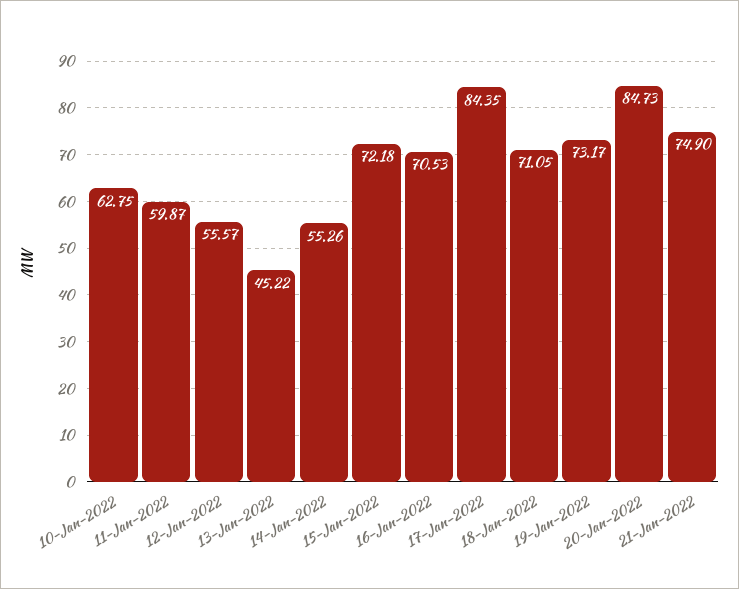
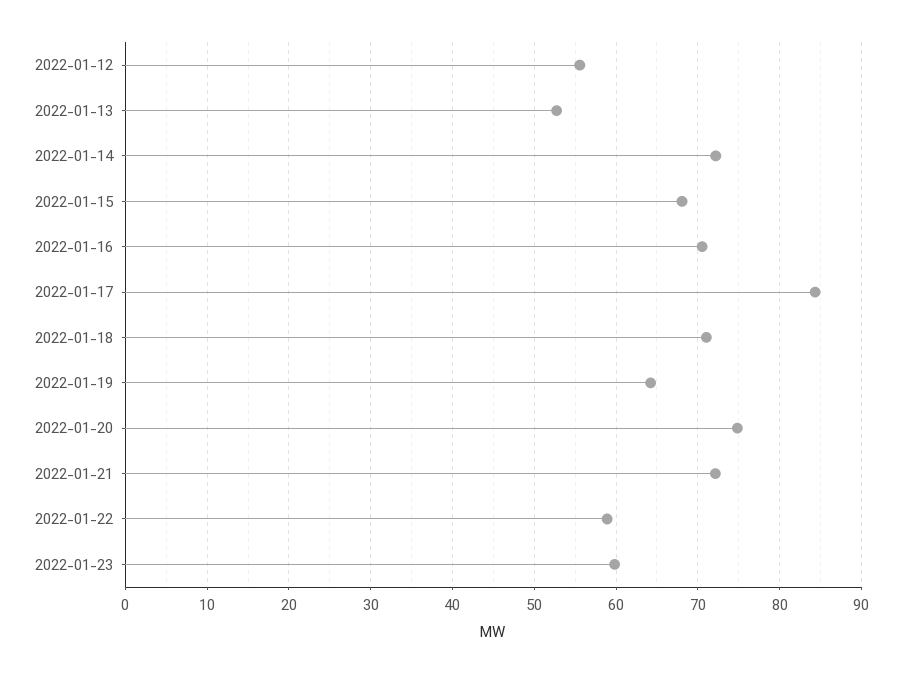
10-Jan-2022: 62.75 -> none
11-Jan-2022: 59.87 -> none
13-Jan-2022: 45.22 -> 53
14-Jan-2022: 55.26 -> 72
15-Jan-2022: 72.18 -> 68
19-Jan-2022: 73.17 -> 64
20-Jan-2022: 84.73 -> 75
21-Jan-2022: 74.9 -> 72
2022-01-22: none -> 59
2022-01-23: none -> 60

